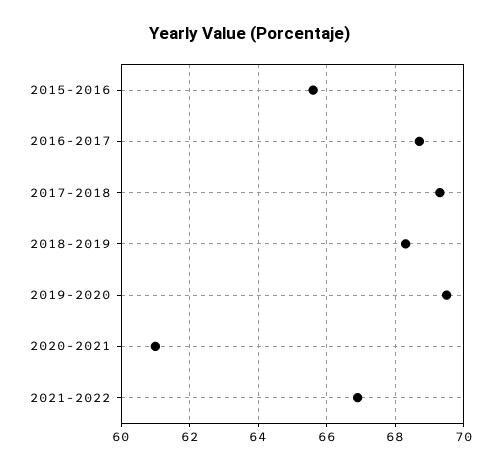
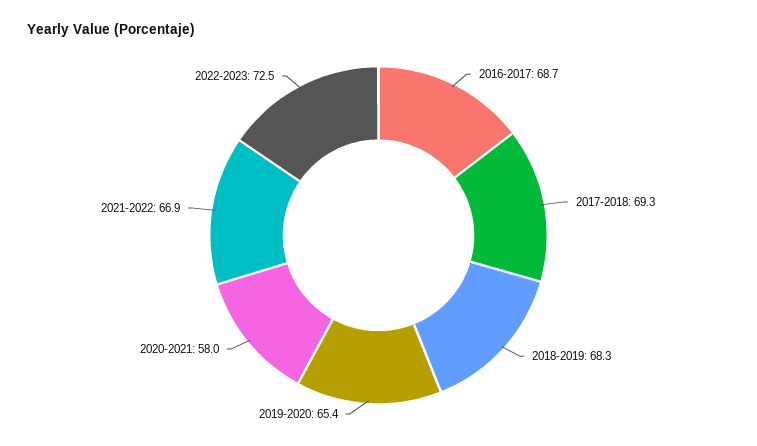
2015-2016: 65.5 -> none
2019-2020: 69.5 -> 65.4
2020-2021: 61 -> 58
2022-2023: none -> 72.5

